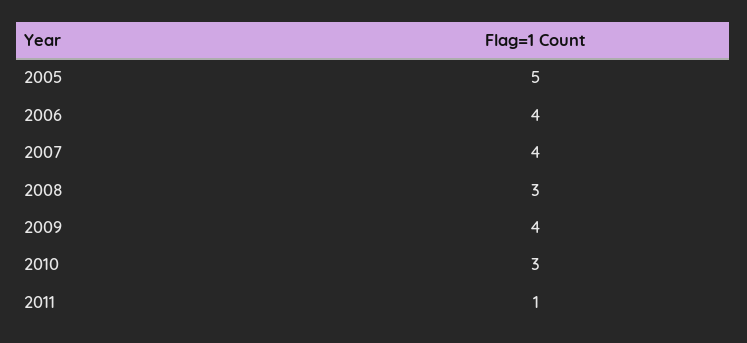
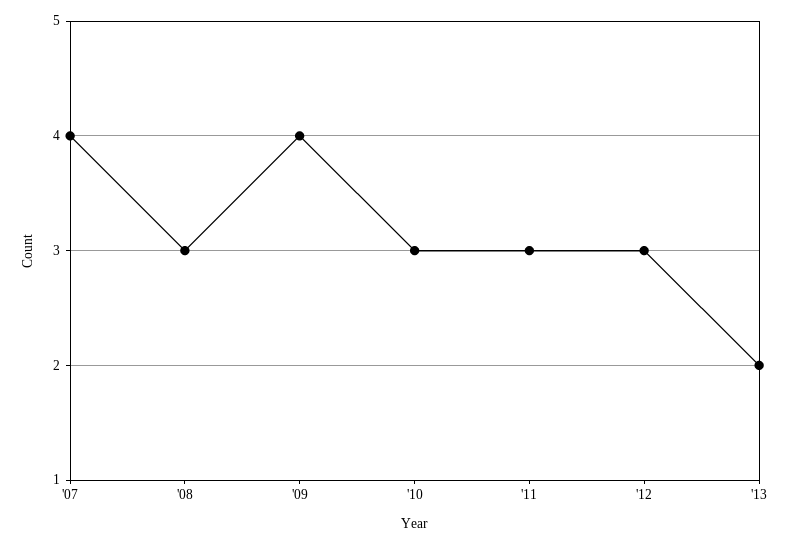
2005: 5 -> none
2006: 4 -> none
2011: 1 -> 3
'12: none -> 3
'13: none -> 2

